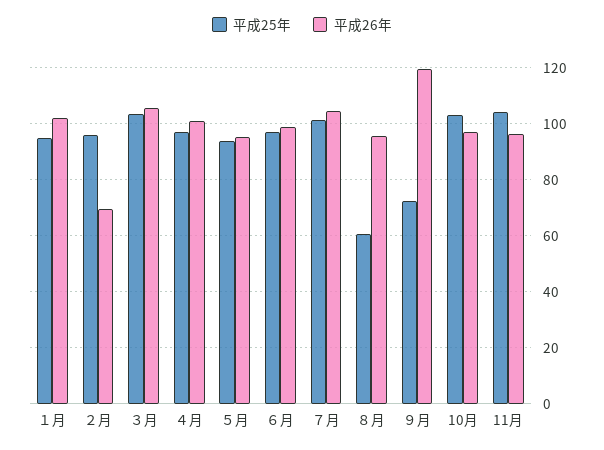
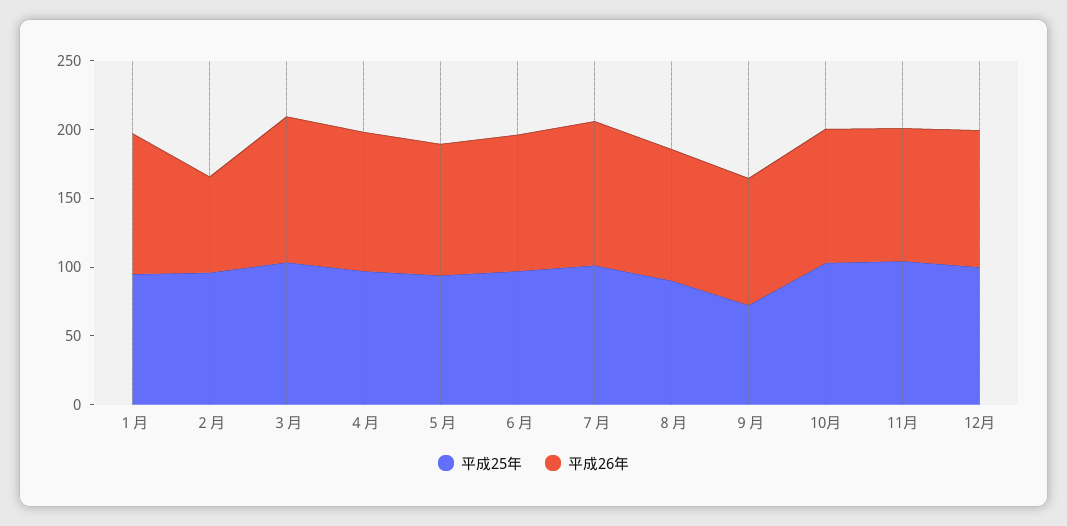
平成25年, ８月: 60 -> 90
平成26年, ９月: 120 -> 90
平成25年, 12月: none -> 100
平成26年, 12月: none -> 100

